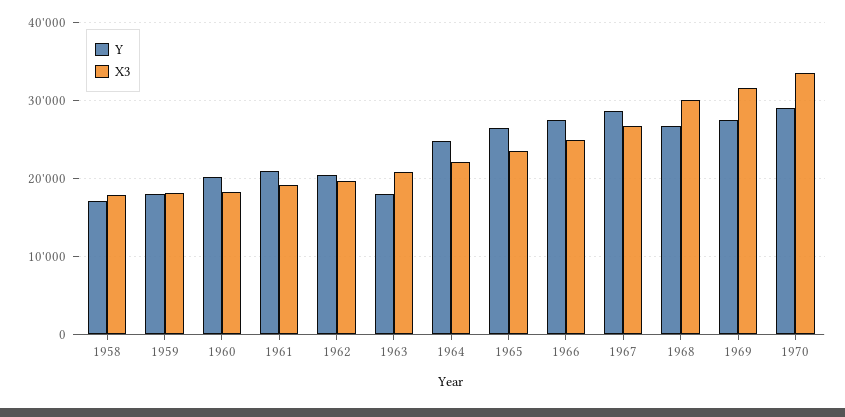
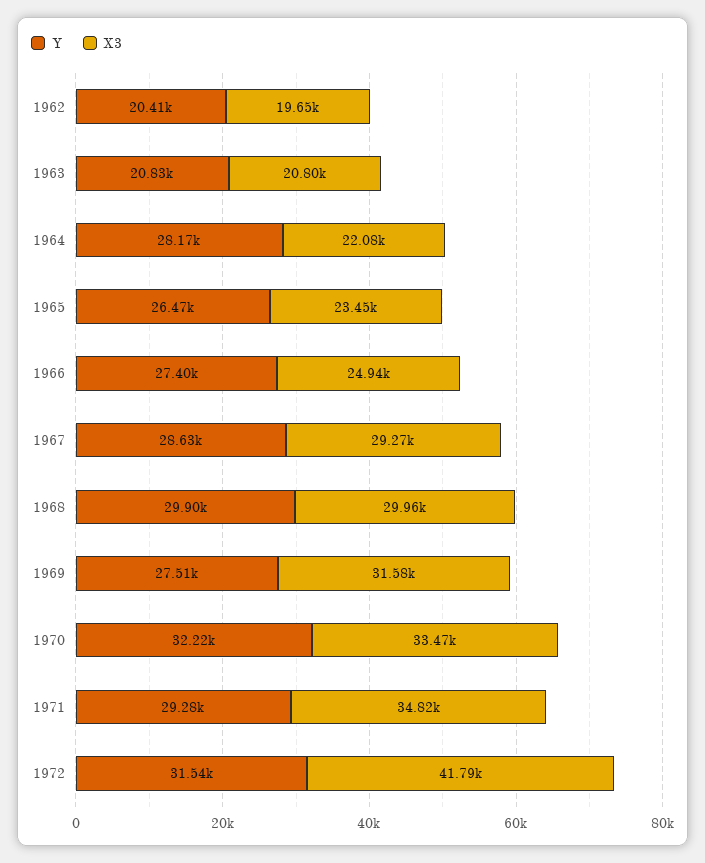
Y, 1958: 17000 -> none
X3, 1958: 18000 -> none
Y, 1959: 18000 -> none
X3, 1959: 18000 -> none
Y, 1960: 20000 -> none
X3, 1960: 18000 -> none
Y, 1961: 21000 -> none
X3, 1961: 19000 -> none
Y, 1963: 18000 -> 20830
Y, 1964: 25000 -> 28170
X3, 1967: 27000 -> 29270
Y, 1968: 27000 -> 29900
Y, 1970: 29000 -> 32220
Y, 1971: none -> 29280
X3, 1971: none -> 34820
Y, 1972: none -> 31540
X3, 1972: none -> 41790

